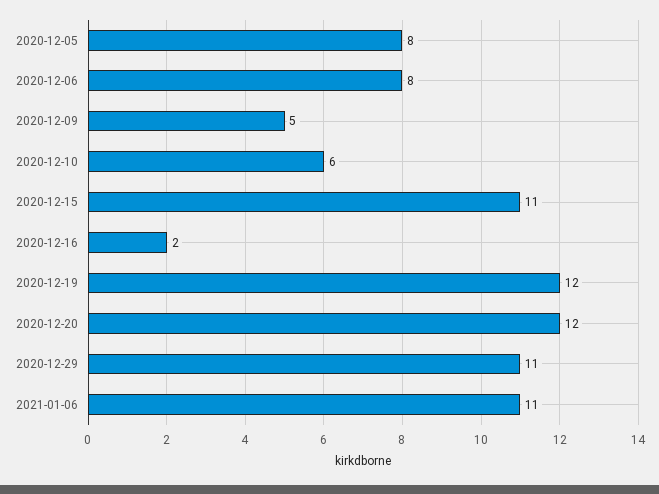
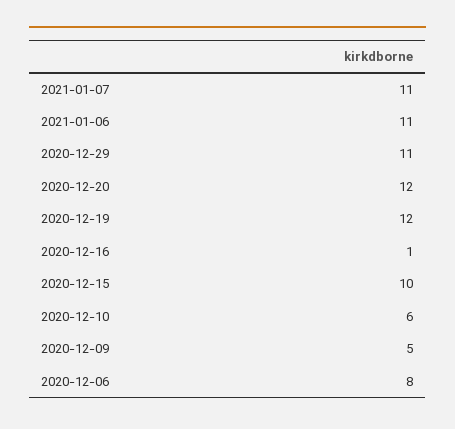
2020-12-05: 8 -> none
2020-12-15: 11 -> 10
2020-12-16: 2 -> 1
2021-01-07: none -> 11

